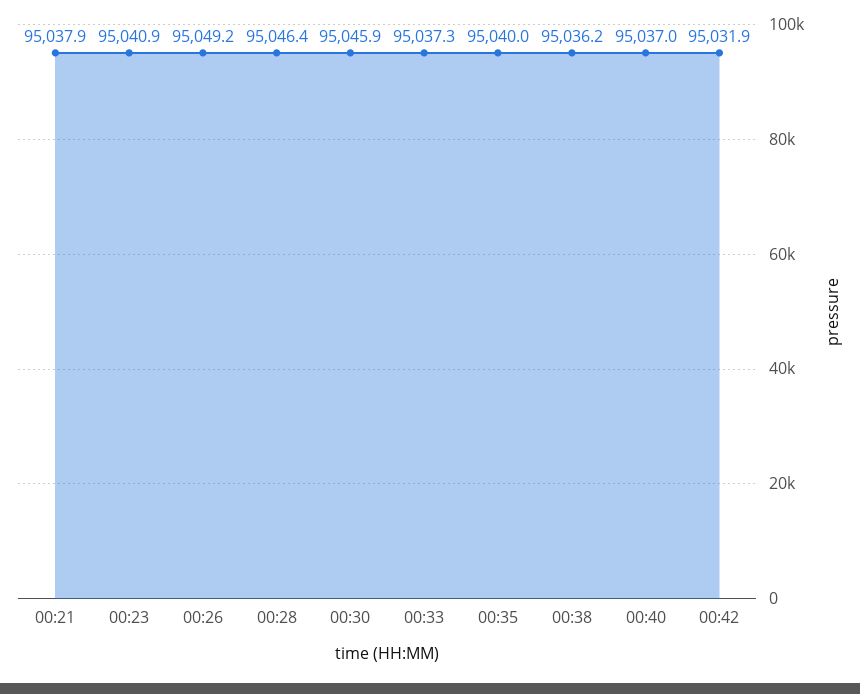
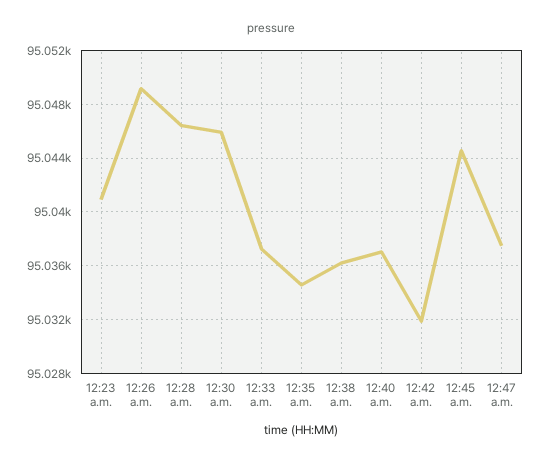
00:21: 95037.9 -> none
00:35: 95040 -> 95034.5
12:45 a.m.: none -> 95044.5
12:47 a.m.: none -> 95037.5

